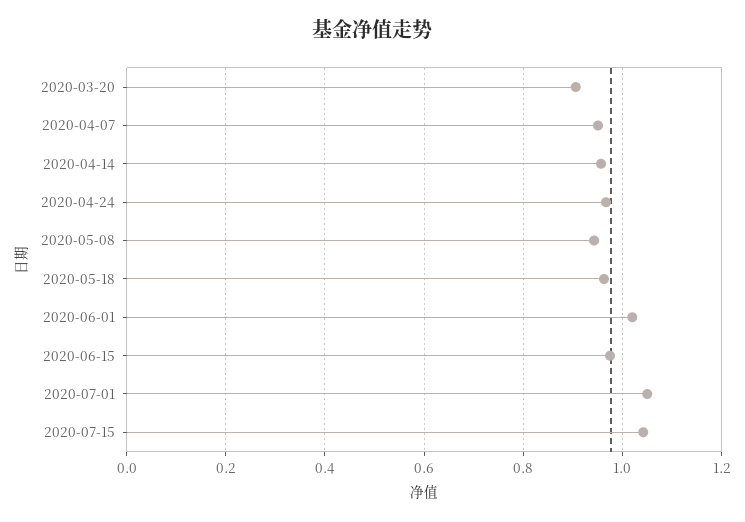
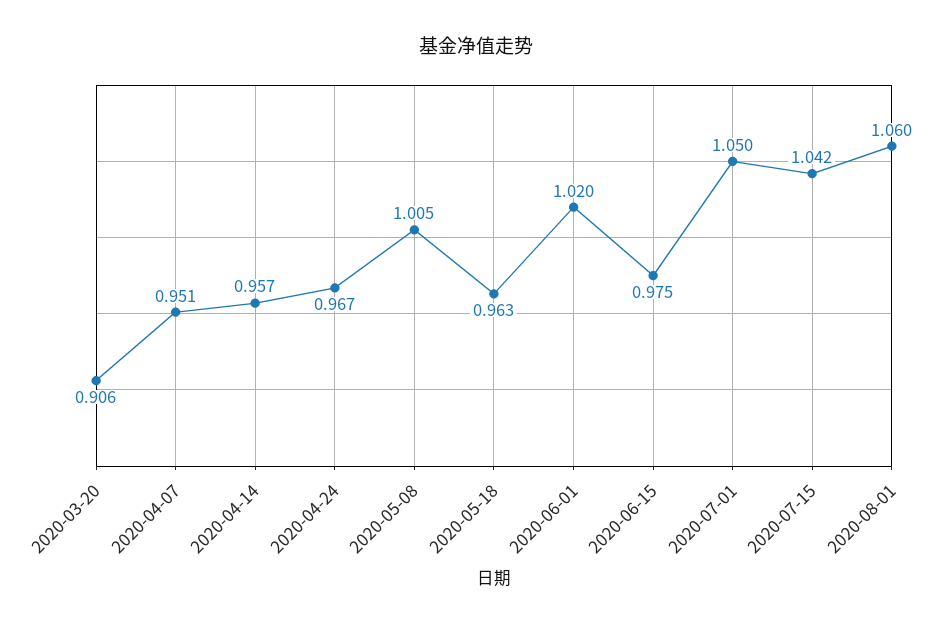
2020-05-08: 0.94 -> 1.005
2020-08-01: none -> 1.06

